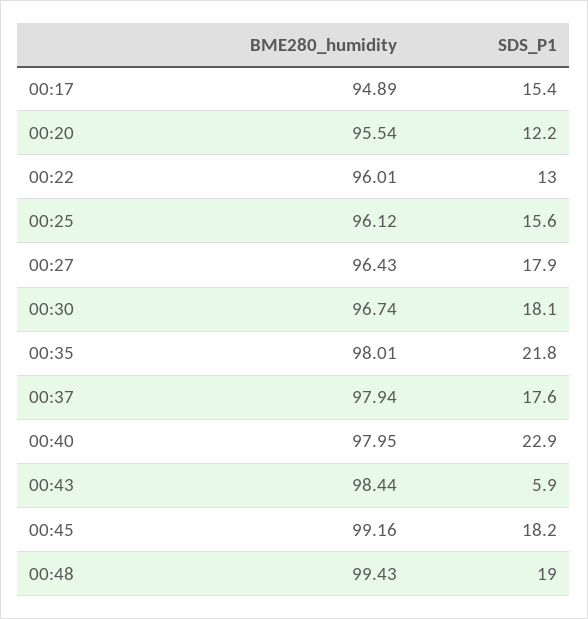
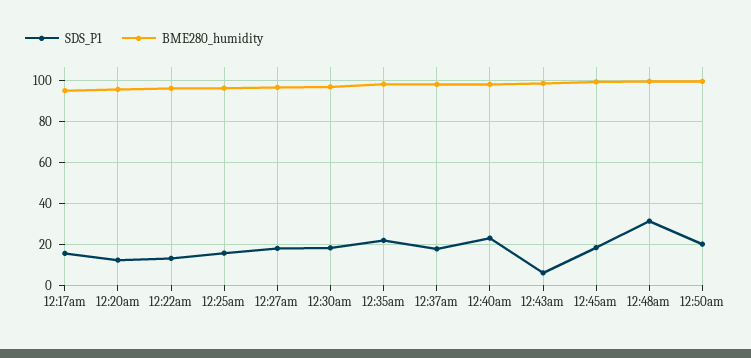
SDS_P1, 00:48: 19 -> 30
SDS_P1, 12:50am: none -> 20
BME280_humidity, 12:50am: none -> 100

